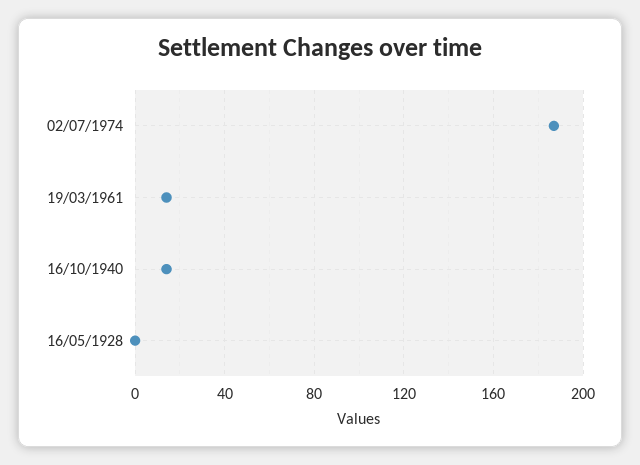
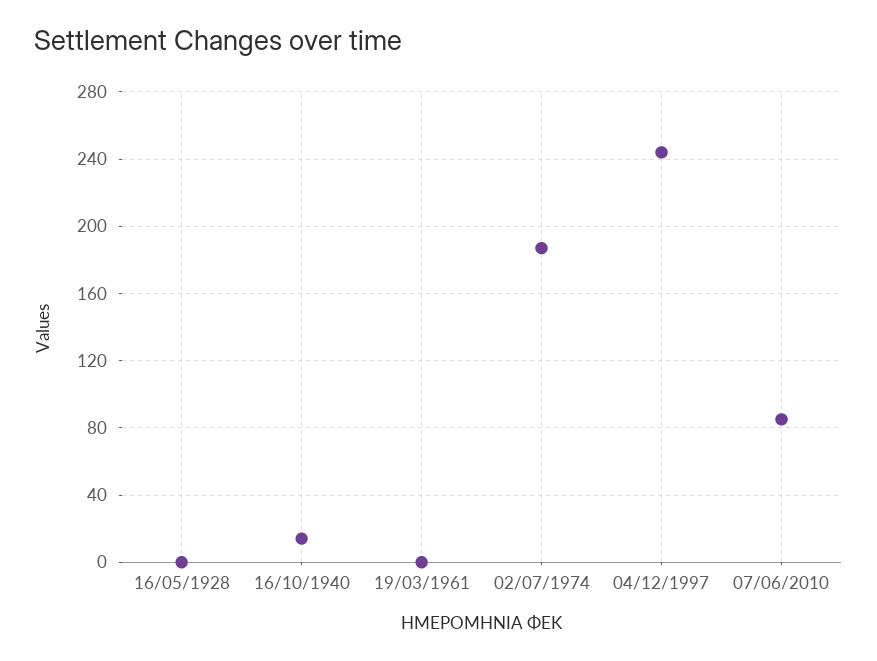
19/03/1961: 15 -> 0
04/12/1997: none -> 245
07/06/2010: none -> 85

